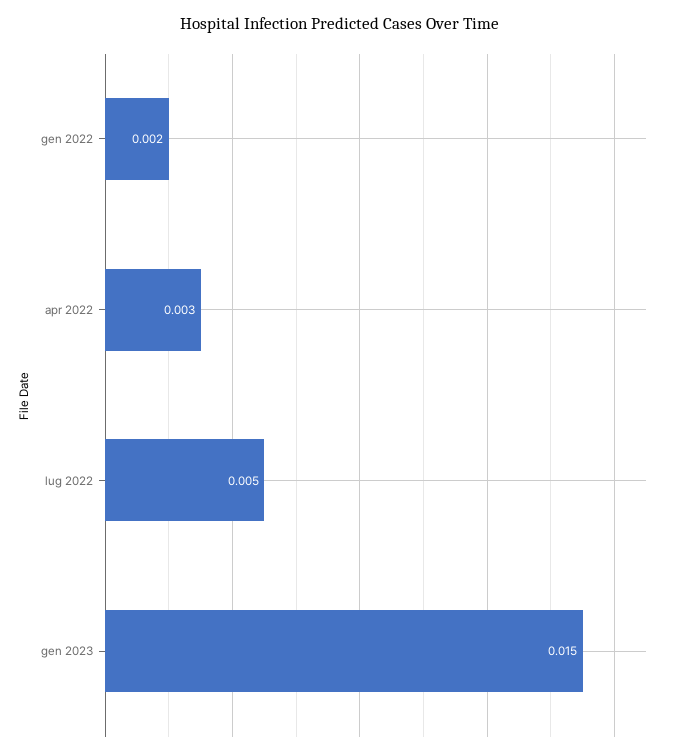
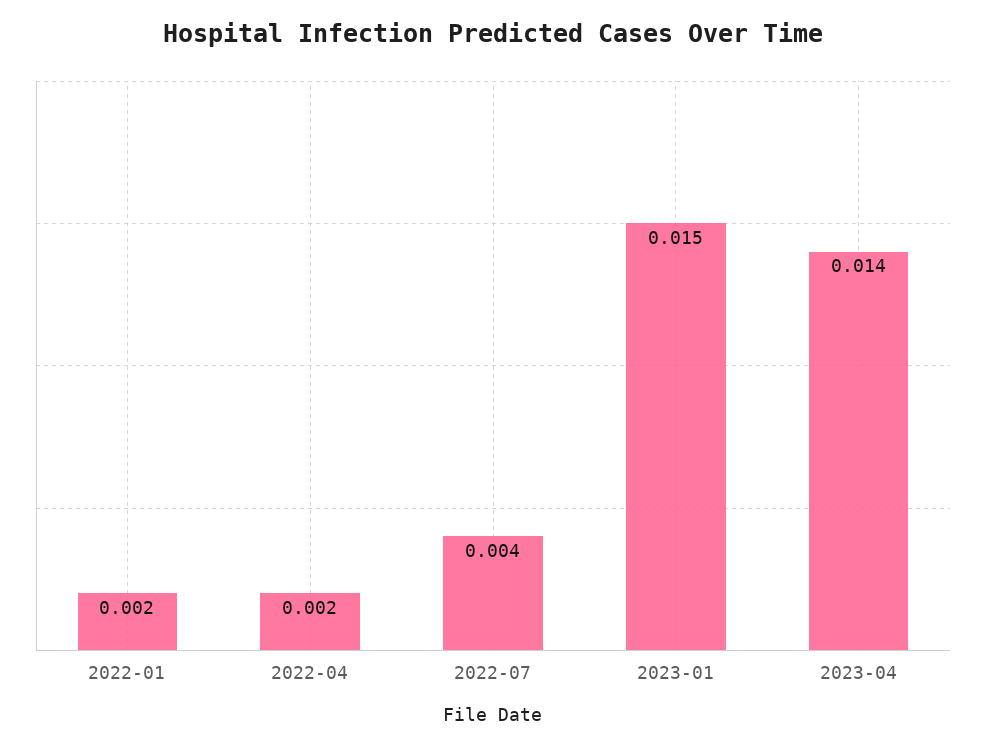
apr 2022: 0.003 -> 0.002
lug 2022: 0.005 -> 0.004
2023-04: none -> 0.014

